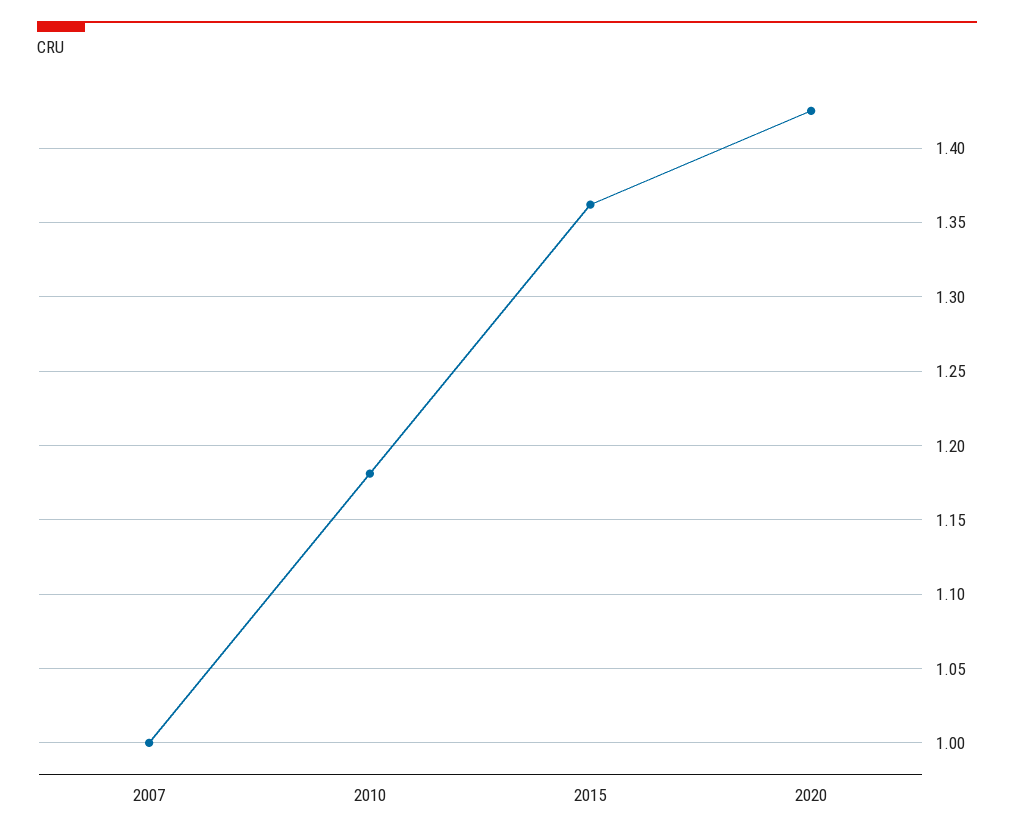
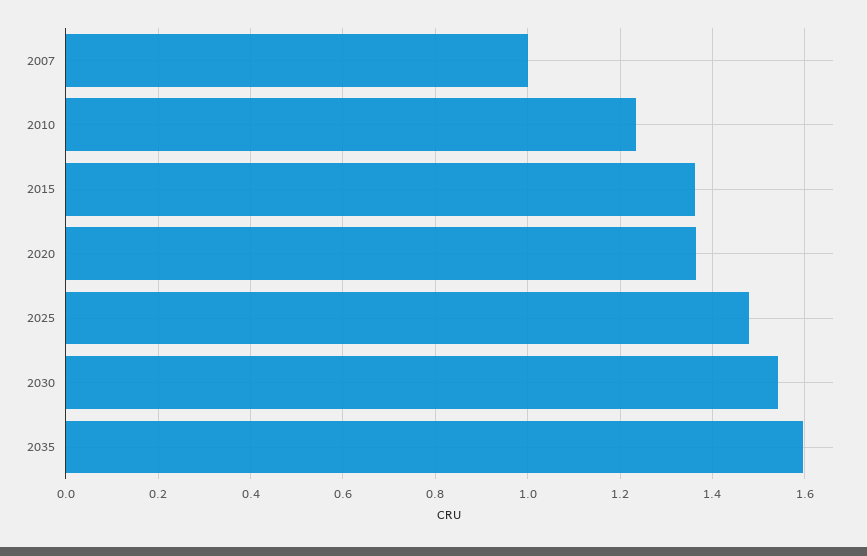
2010: 1.18 -> 1.24
2020: 1.425 -> 1.36
2025: none -> 1.48
2030: none -> 1.54
2035: none -> 1.6

